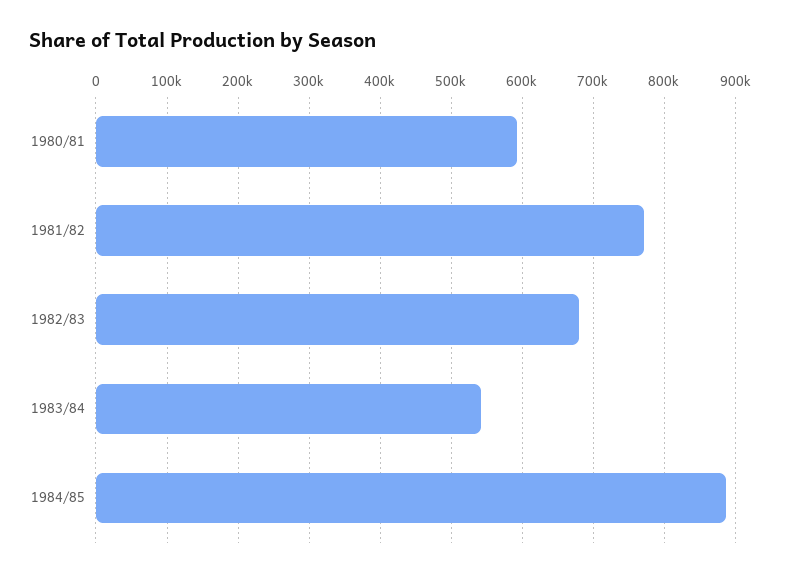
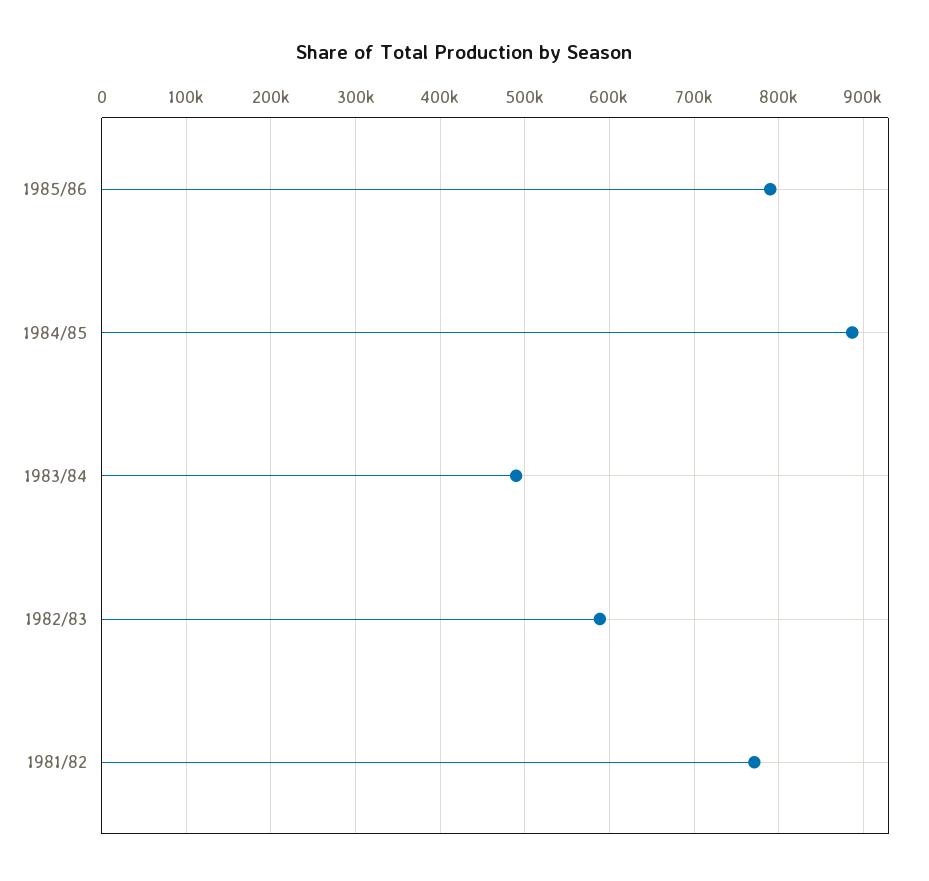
1980/81: 590000 -> none
1982/83: 680000 -> 590000
1983/84: 540000 -> 490000
1985/86: none -> 790000

